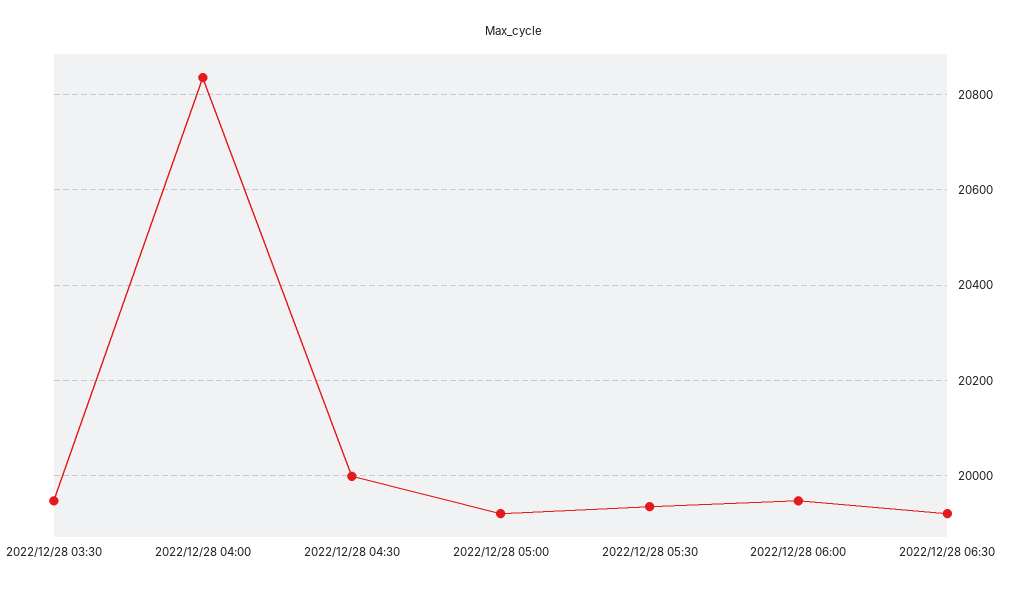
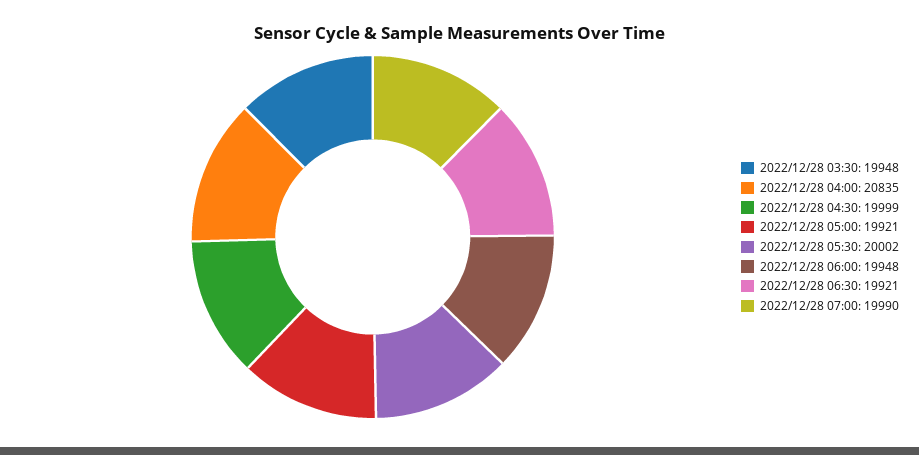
2022/12/28 05:30: 19940 -> 20002
2022/12/28 07:00: none -> 19990

